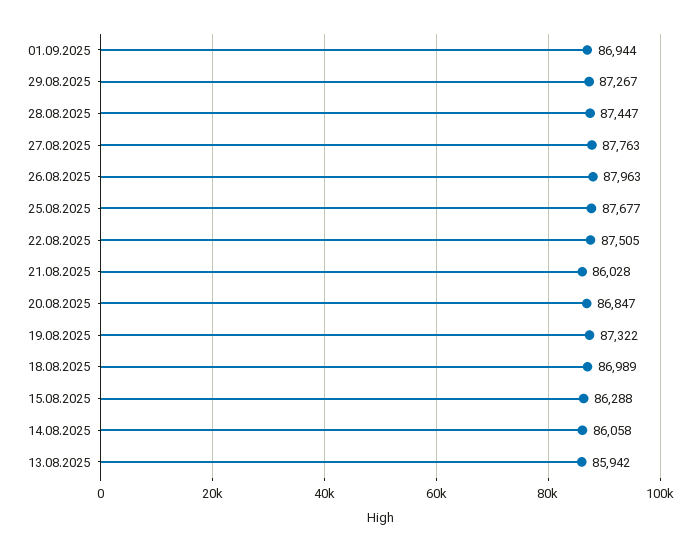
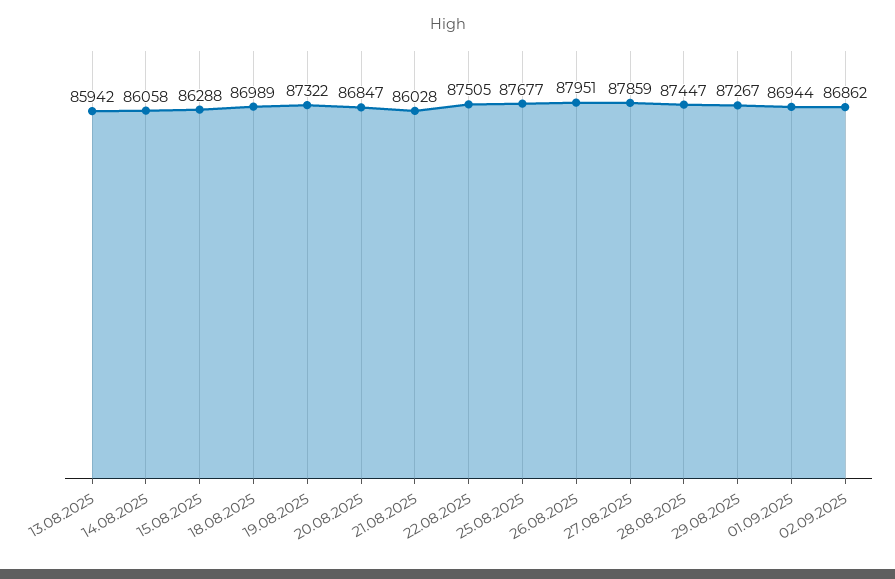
27.08.2025: 87763 -> 87859
26.08.2025: 87963 -> 87951
02.09.2025: none -> 86862

